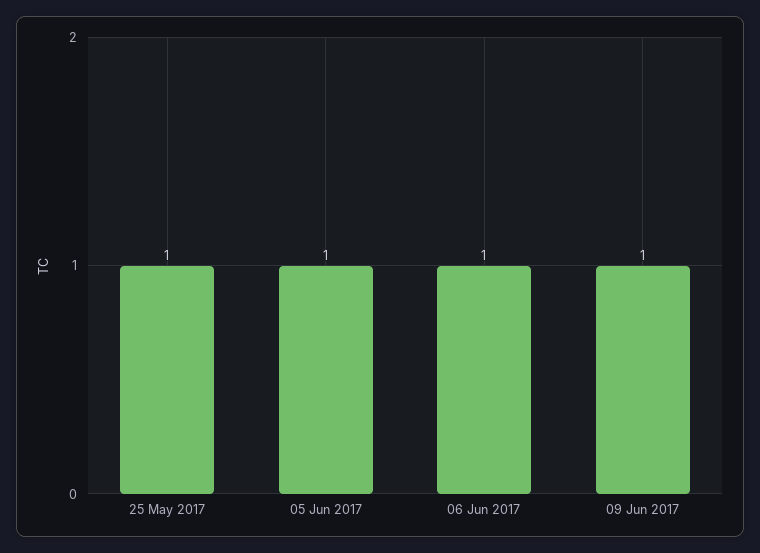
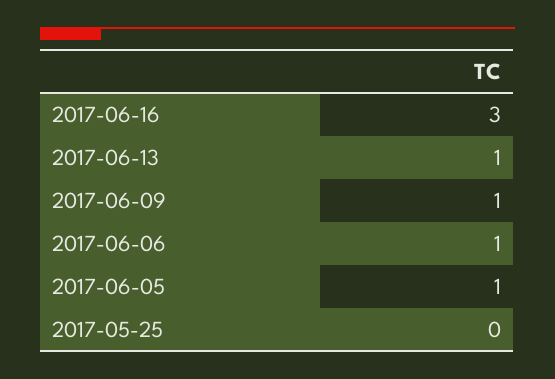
25 May 2017: 1 -> 0
2017-06-16: none -> 3
2017-06-13: none -> 1

